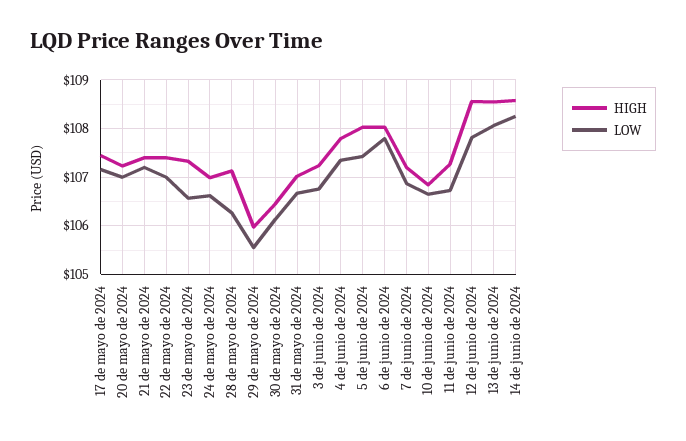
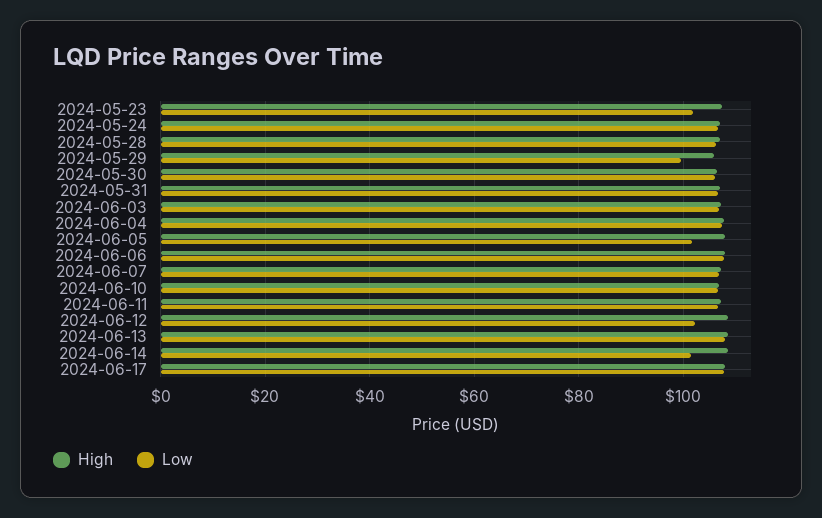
HIGH, 17 de mayo de 2024: 107.4 -> none
LOW, 17 de mayo de 2024: 107.2 -> none
HIGH, 20 de mayo de 2024: 107.2 -> none
LOW, 20 de mayo de 2024: 107 -> none
HIGH, 21 de mayo de 2024: 107.4 -> none
LOW, 21 de mayo de 2024: 107.2 -> none
HIGH, 22 de mayo de 2024: 107.4 -> none
LOW, 22 de mayo de 2024: 107 -> none
LOW, 23 de mayo de 2024: 106.6 -> 102
LOW, 29 de mayo de 2024: 105.6 -> 100
LOW, 5 de junio de 2024: 107.4 -> 102
LOW, 12 de junio de 2024: 107.8 -> 102
LOW, 14 de junio de 2024: 108.2 -> 102
HIGH, 2024-06-17: none -> 108
LOW, 2024-06-17: none -> 108

